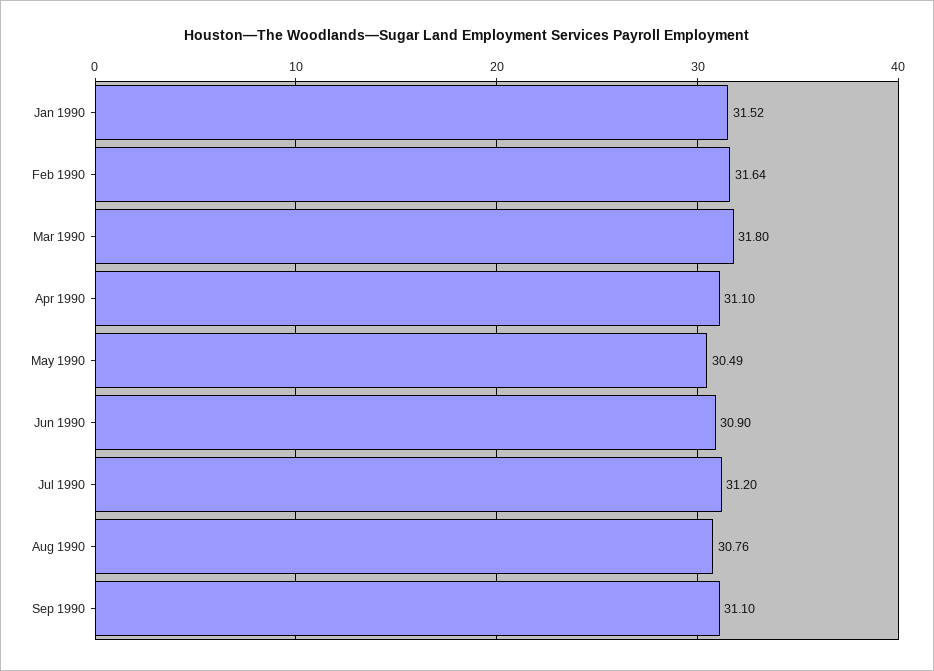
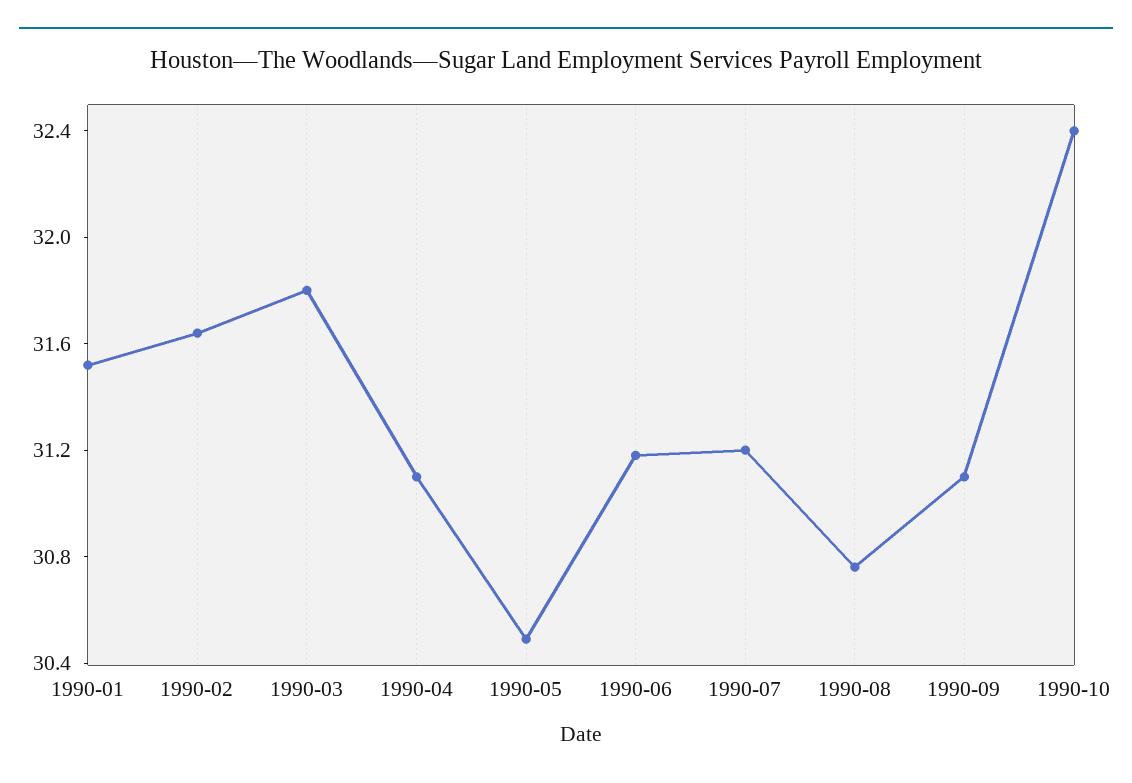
Jun 1990: 30.9 -> 31.2
1990-10: none -> 32.4

